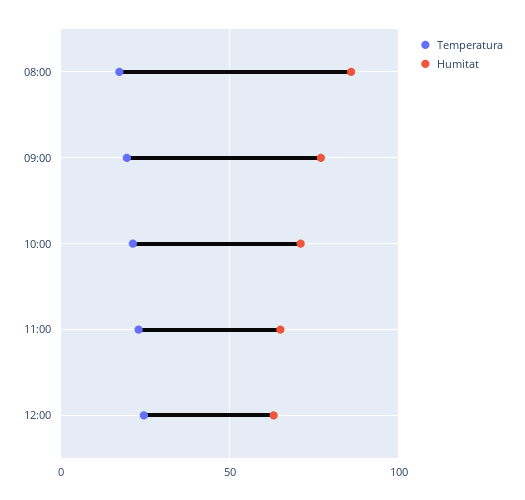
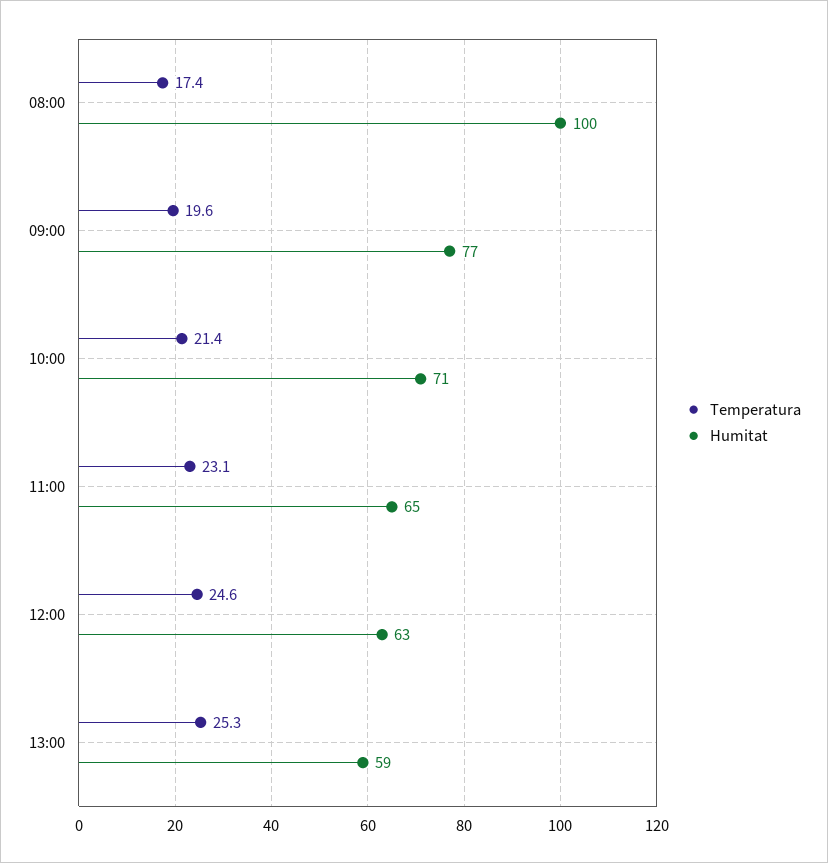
Humitat, 08:00: 85 -> 100
Temperatura, 13:00: none -> 25.3
Humitat, 13:00: none -> 59

